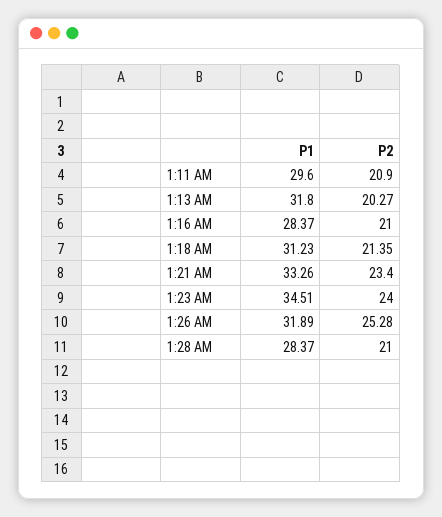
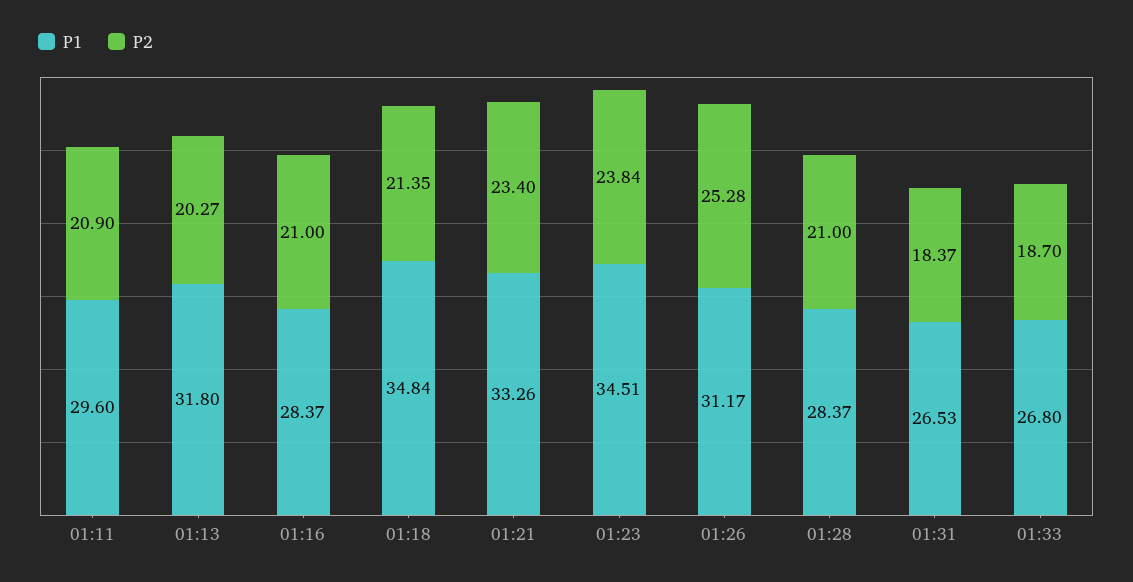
P1, 1:18 AM: 31.23 -> 34.84
P2, 1:23 AM: 24 -> 23.84
P1, 1:26 AM: 31.89 -> 31.17
P1, 01:31: none -> 26.53
P2, 01:31: none -> 18.37
P1, 01:33: none -> 26.8
P2, 01:33: none -> 18.7

